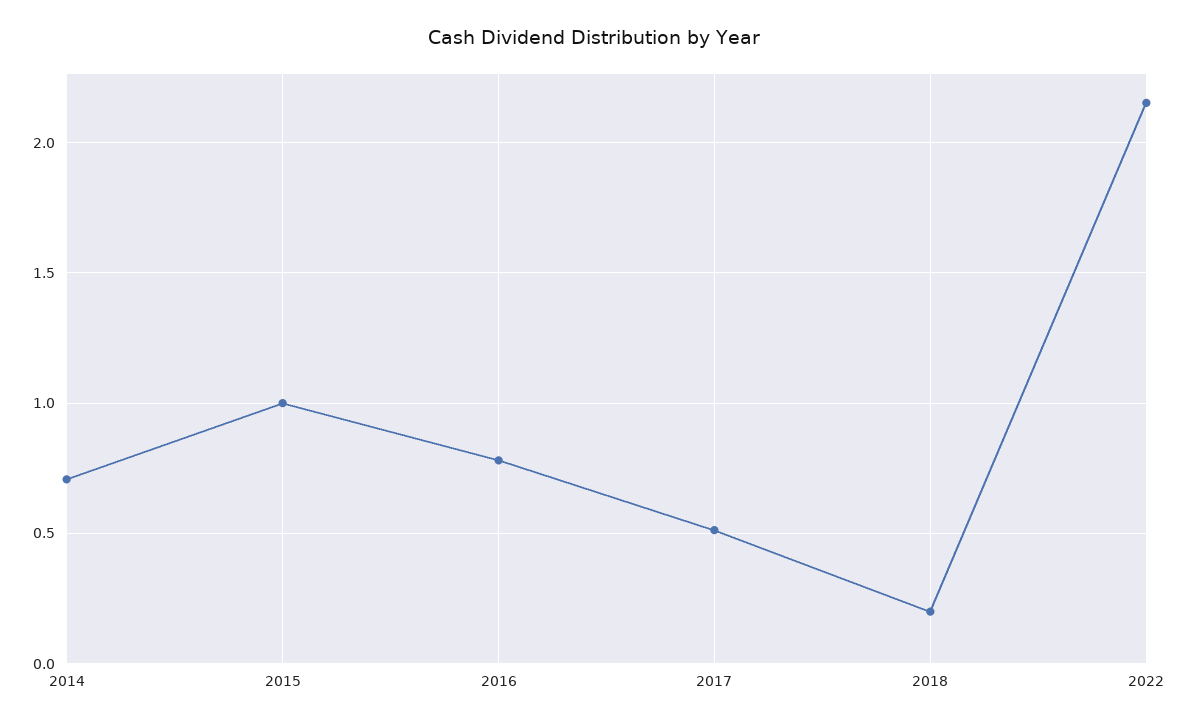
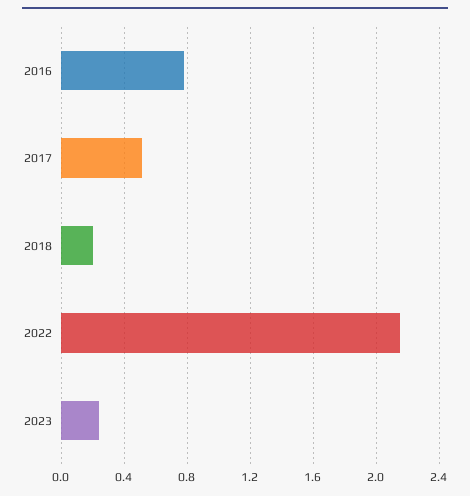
2014: 0.7 -> none
2015: 1 -> none
2023: none -> 0.25

